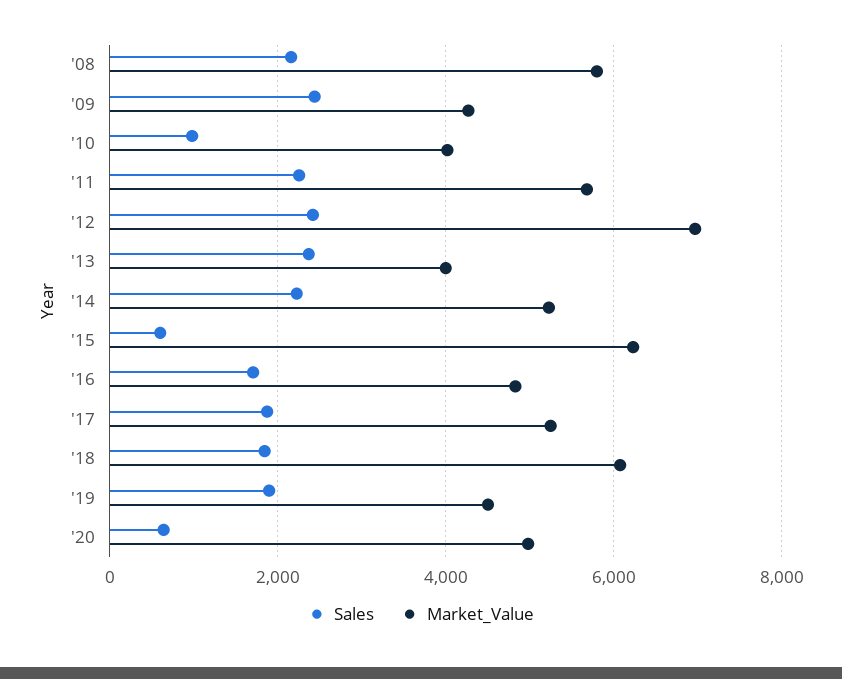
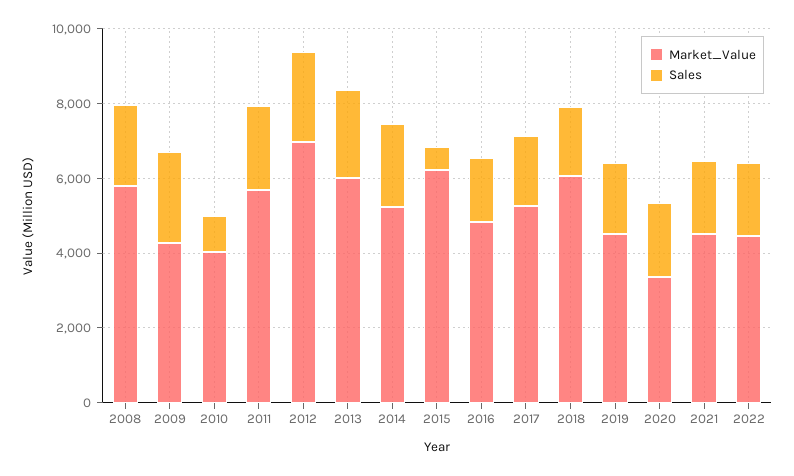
Market_Value, '13: 4000 -> 6000
Sales, '20: 600 -> 2000
Market_Value, '20: 5000 -> 3500
Market_Value, 2021: none -> 4500
Sales, 2021: none -> 2000
Market_Value, 2022: none -> 4500
Sales, 2022: none -> 2000

